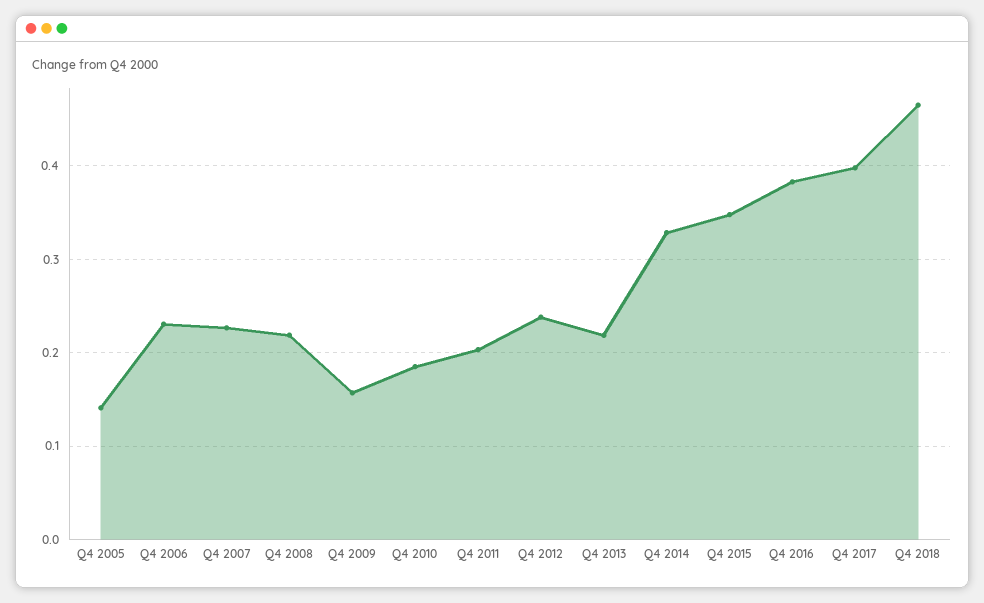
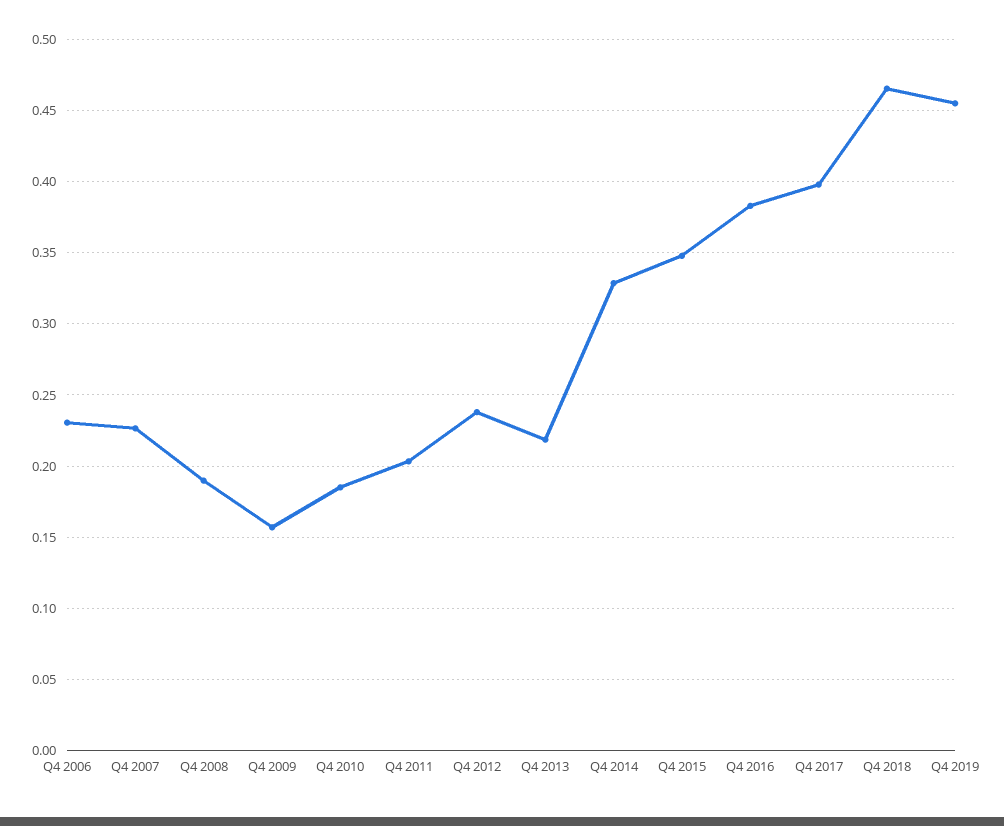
Q4 2005: 0.14 -> none
Q4 2008: 0.22 -> 0.19
Q4 2019: none -> 0.455

